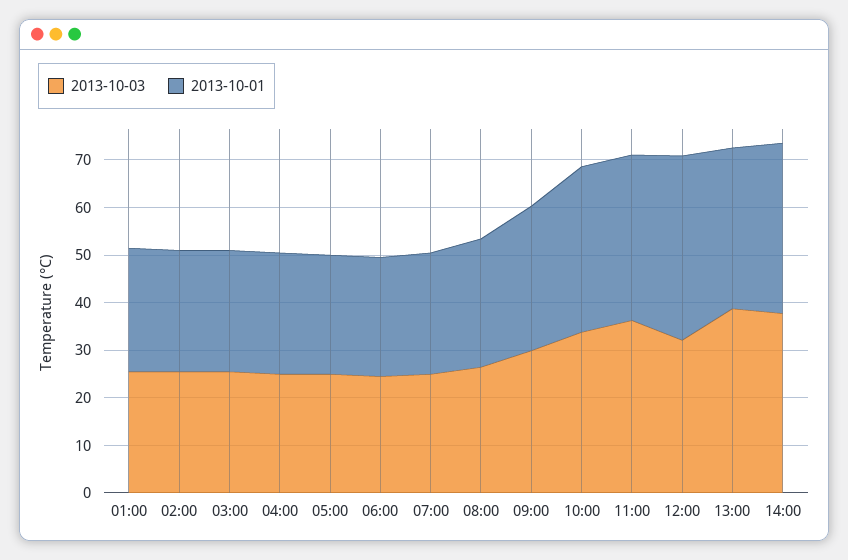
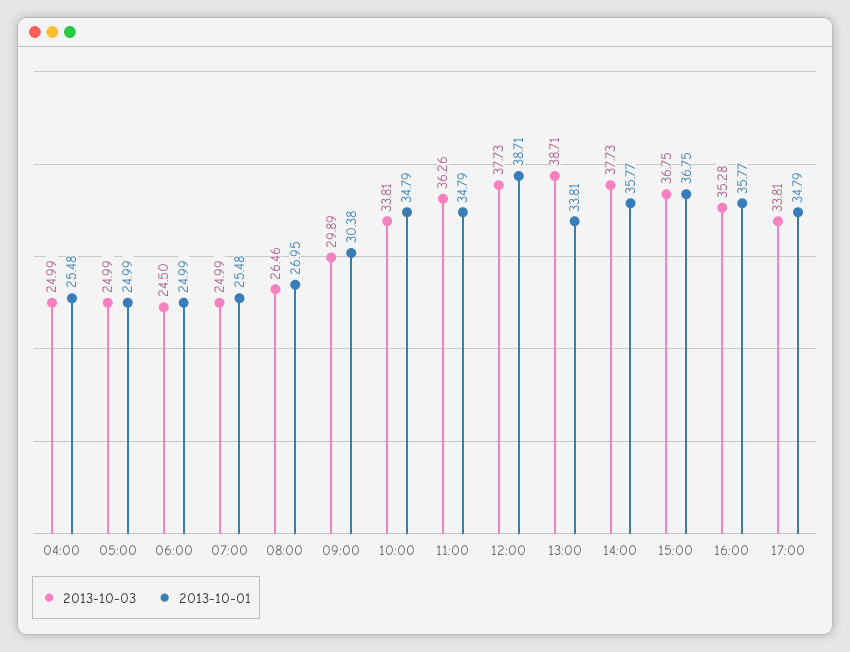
2013-10-03, 01:00: 26 -> none
2013-10-01, 01:00: 26 -> none
2013-10-03, 02:00: 26 -> none
2013-10-01, 02:00: 26 -> none
2013-10-03, 03:00: 26 -> none
2013-10-01, 03:00: 26 -> none
2013-10-03, 12:00: 32 -> 37.73
2013-10-03, 15:00: none -> 36.75
2013-10-01, 15:00: none -> 36.75
2013-10-03, 16:00: none -> 35.28
2013-10-01, 16:00: none -> 35.77
2013-10-03, 17:00: none -> 33.81
2013-10-01, 17:00: none -> 34.79

